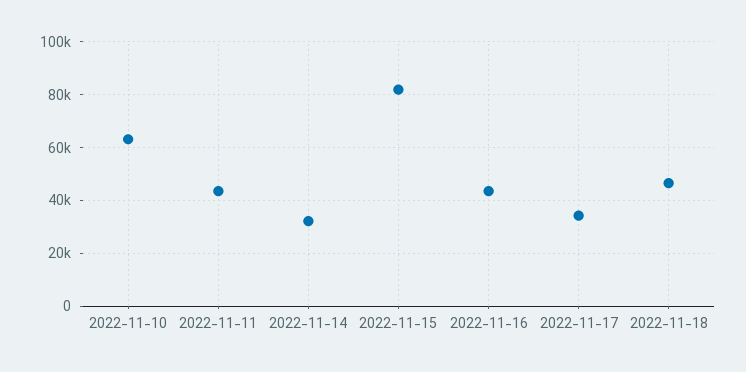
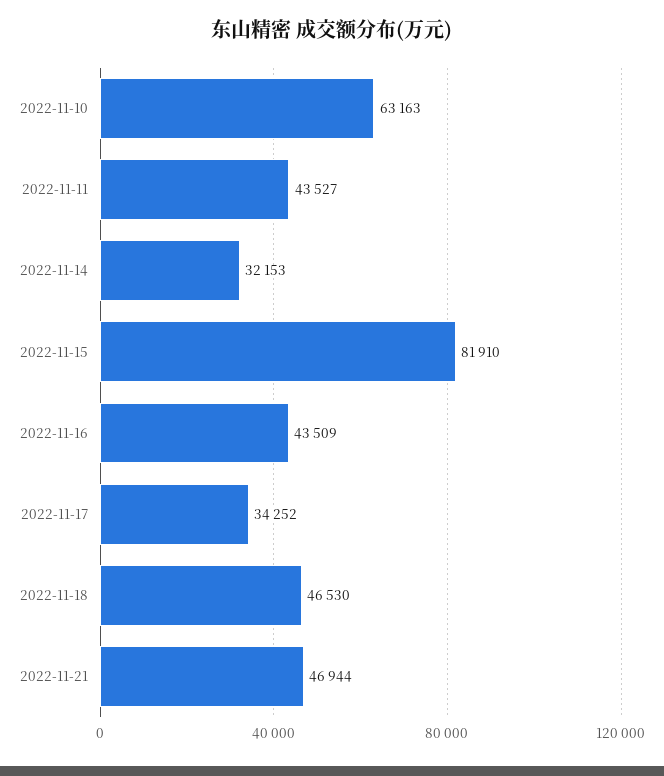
2022-11-21: none -> 46944

